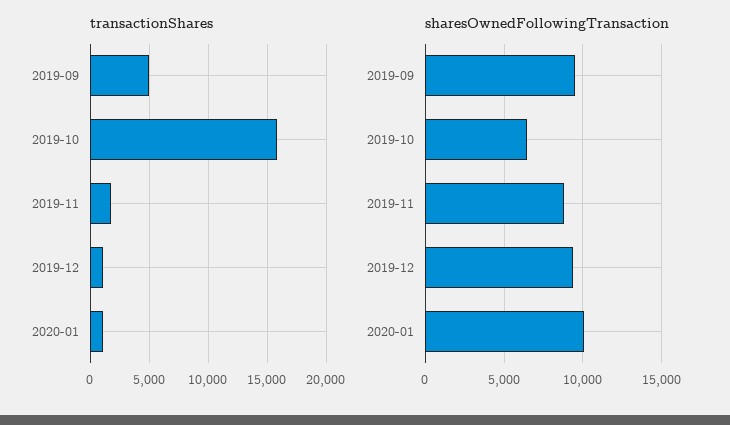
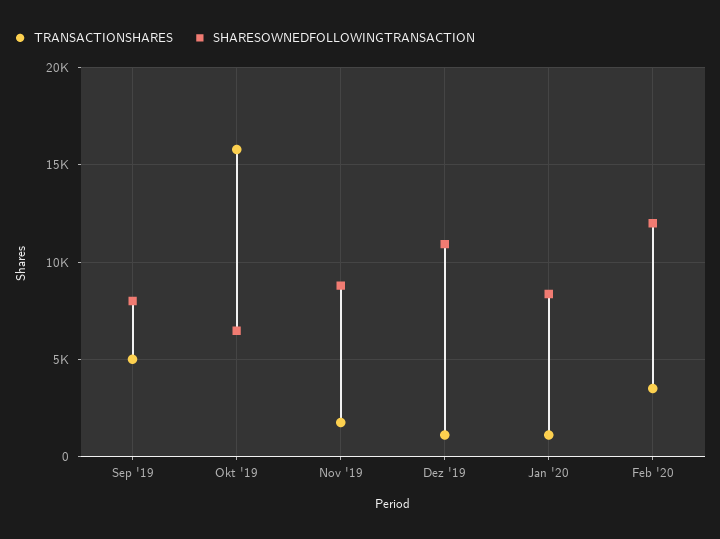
sharesOwnedFollowingTransaction, 2019-09: 9500 -> 8000
sharesOwnedFollowingTransaction, 2019-12: 9500 -> 11000
sharesOwnedFollowingTransaction, 2020-01: 10000 -> 8500
transactionShares, Feb '20: none -> 3500
sharesOwnedFollowingTransaction, Feb '20: none -> 12000

